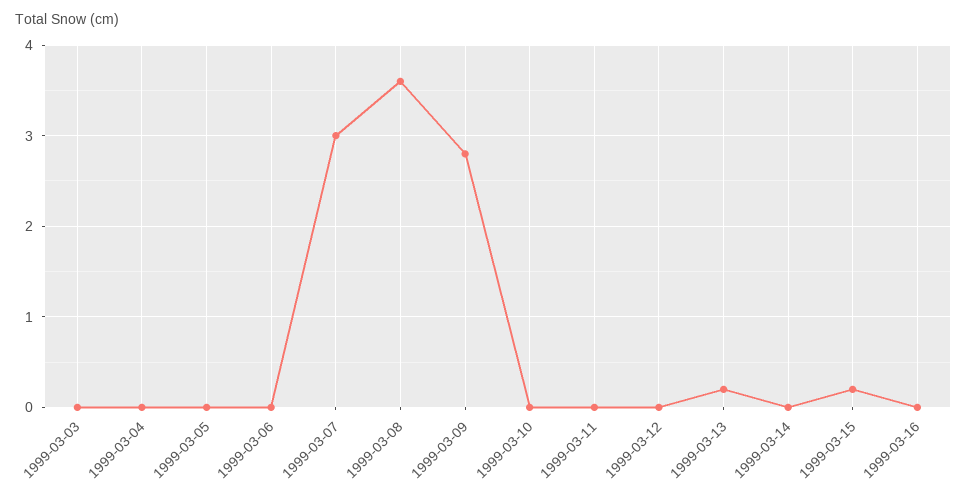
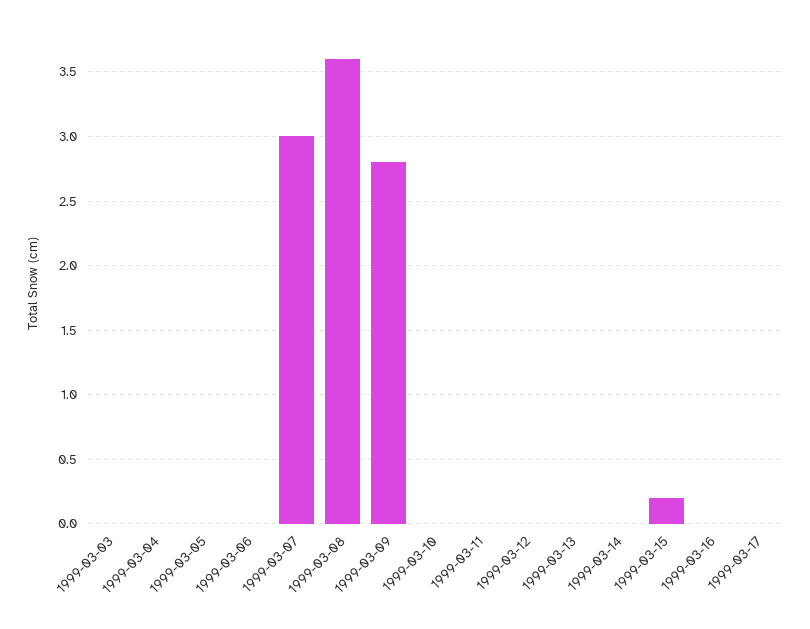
1999-03-13: 0.2 -> 0
1999-03-17: none -> 0

